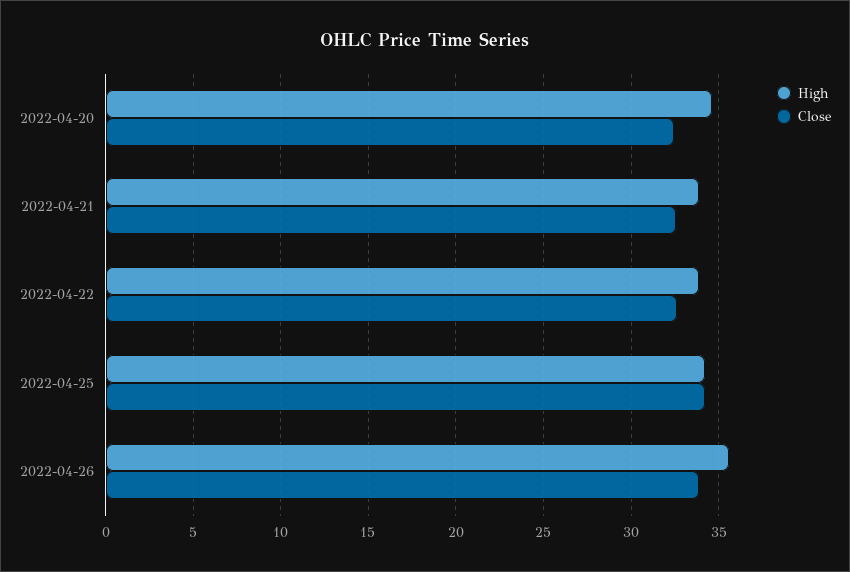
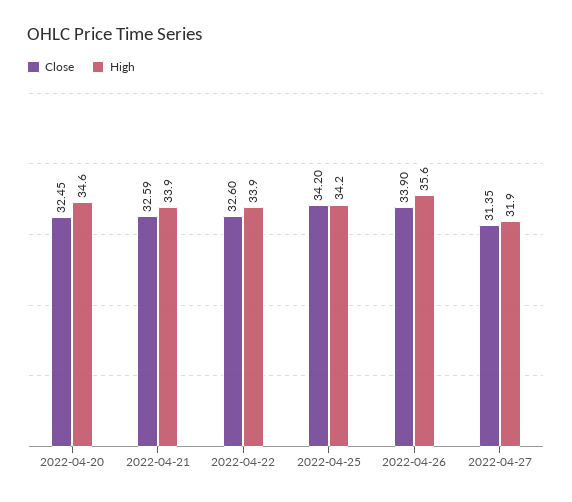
Close, 2022-04-27: none -> 31.35
High, 2022-04-27: none -> 31.9

